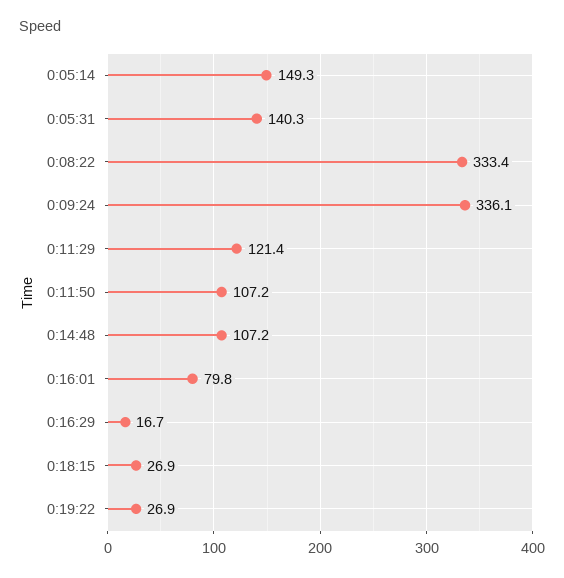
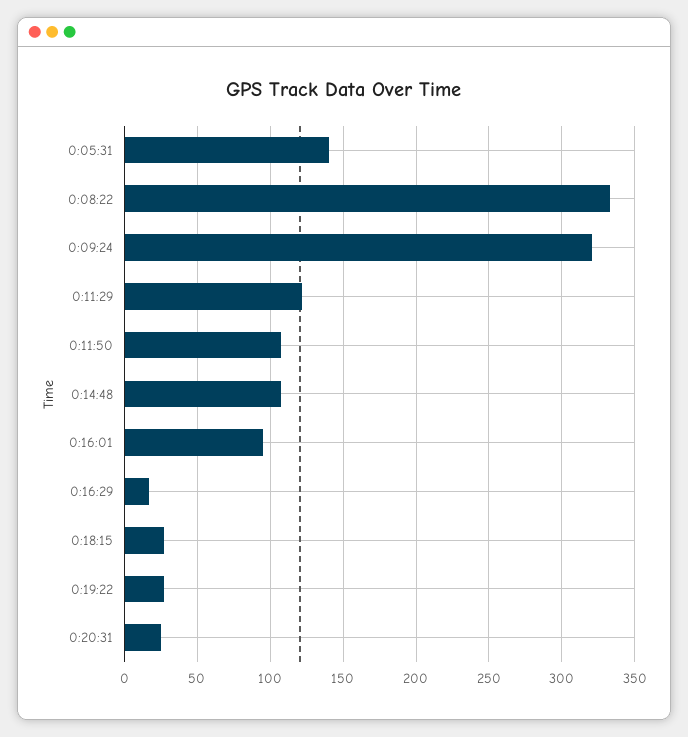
0:05:14: 149.3 -> none
0:09:24: 336.1 -> 320
0:16:01: 79.8 -> 95
0:20:31: none -> 25

